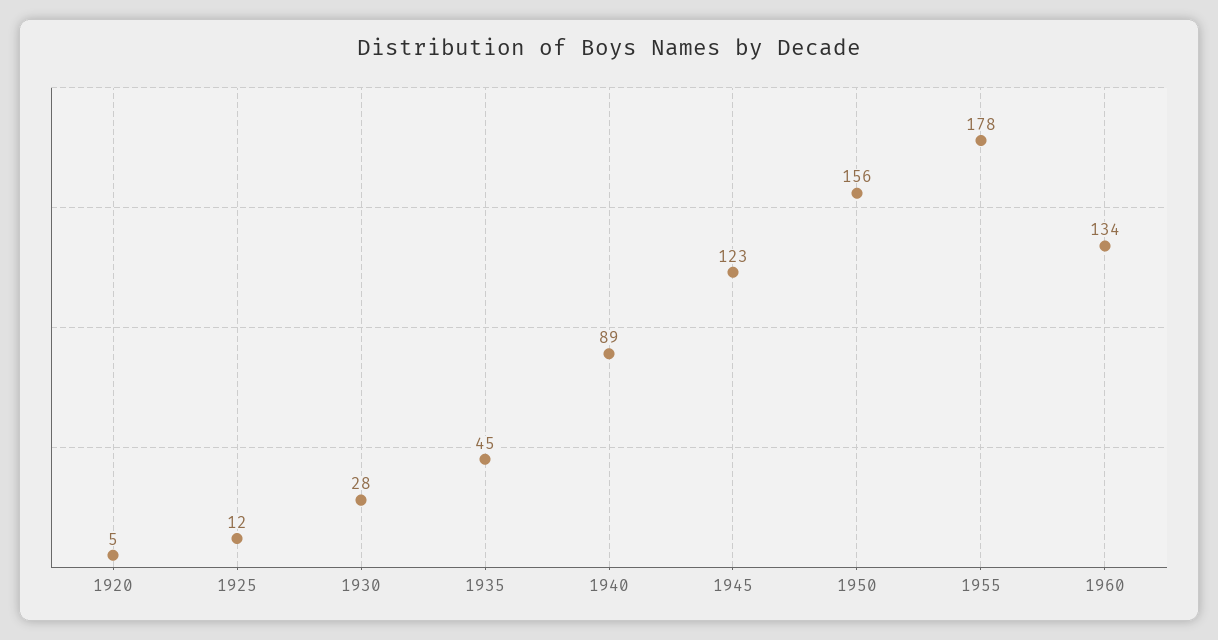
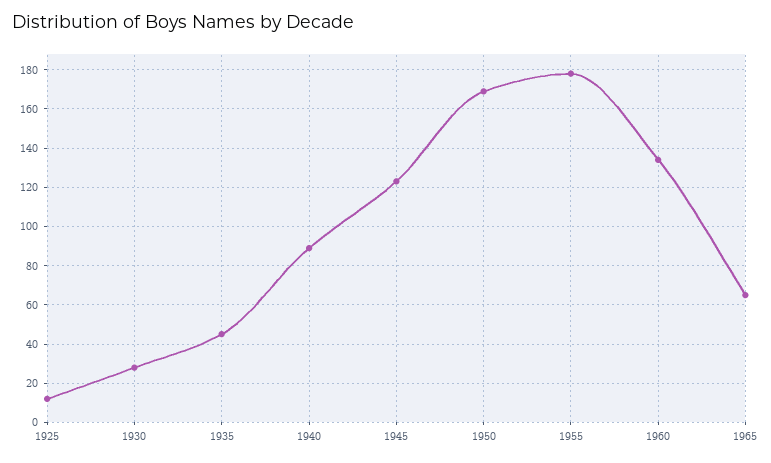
1920: 5 -> none
1950: 156 -> 170
1965: none -> 65

